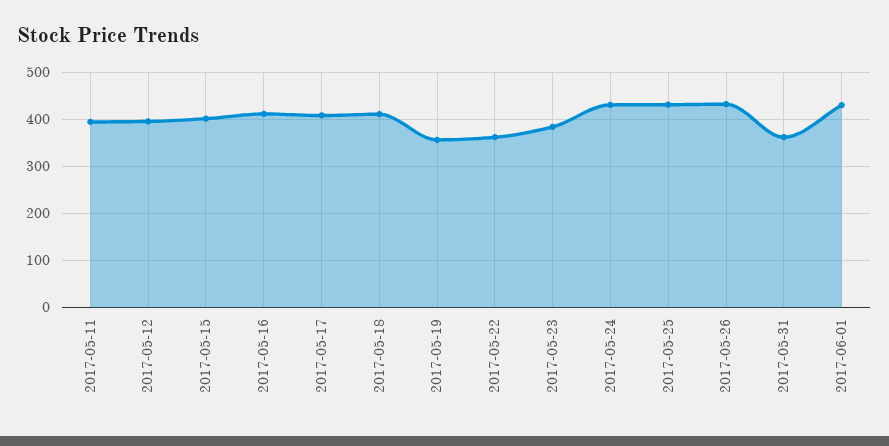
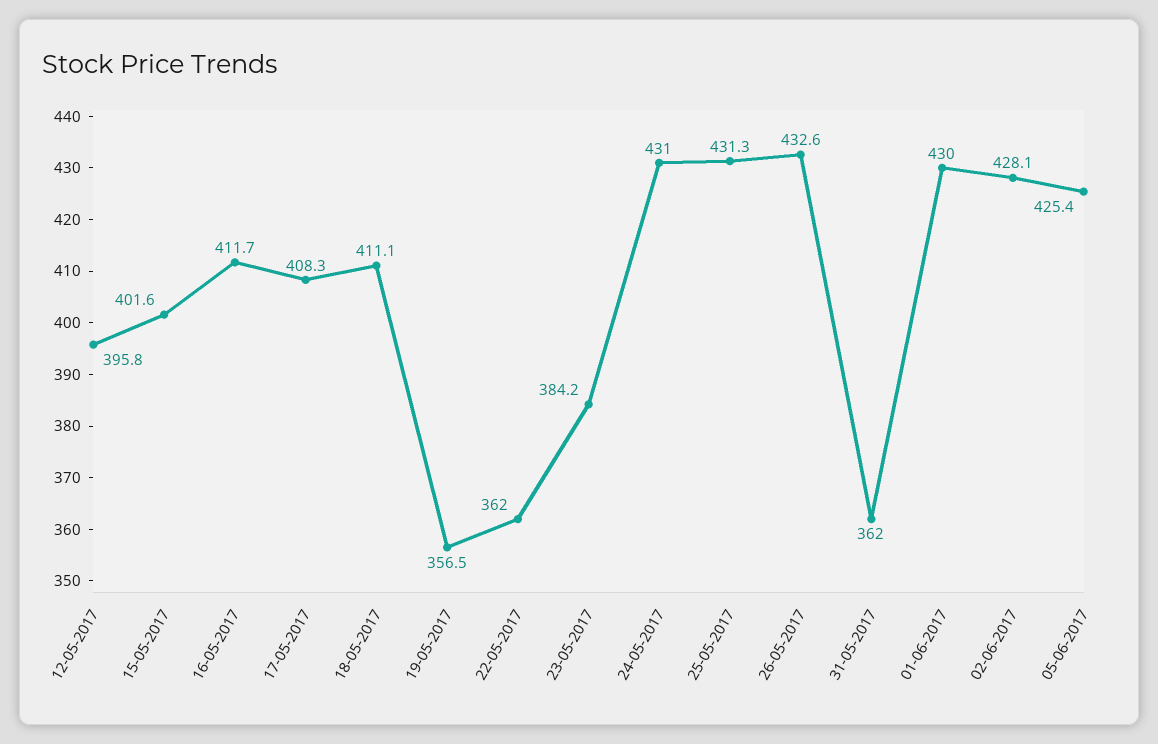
2017-05-11: 400 -> none
02-06-2017: none -> 428.1
05-06-2017: none -> 425.4

